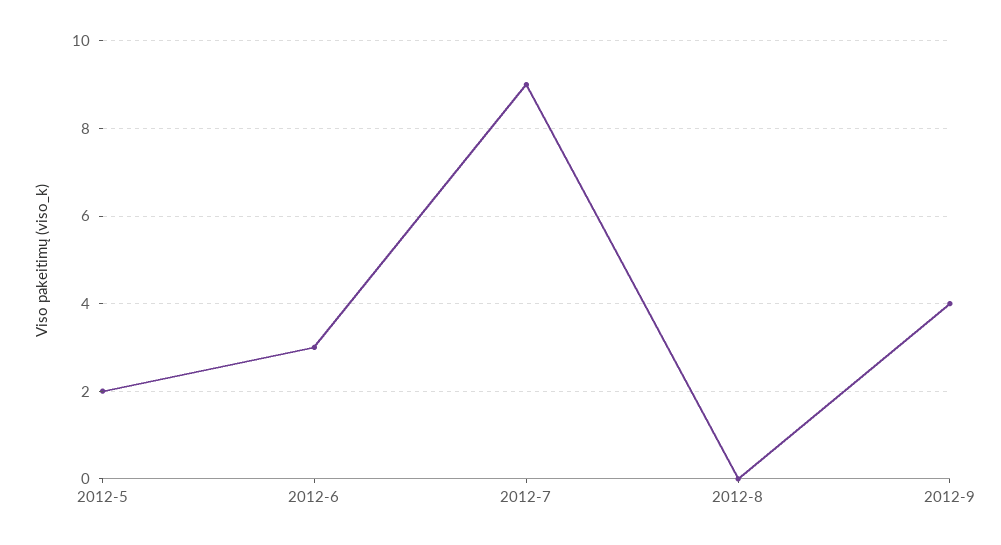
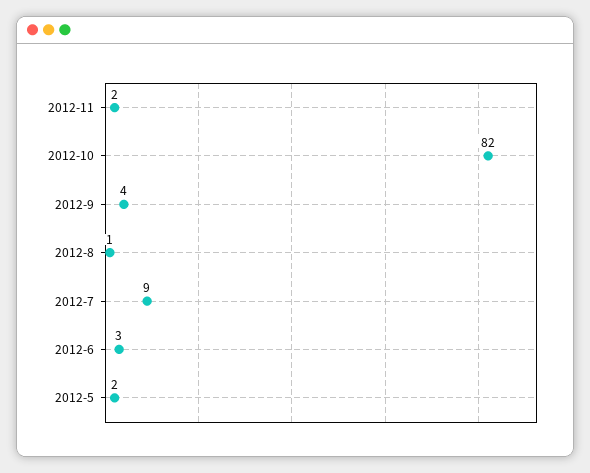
2012-8: 0 -> 1
2012-11: none -> 2
2012-10: none -> 82

